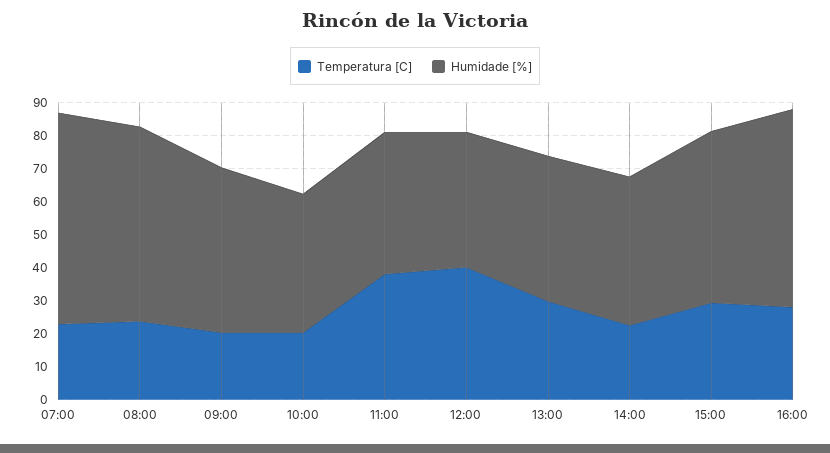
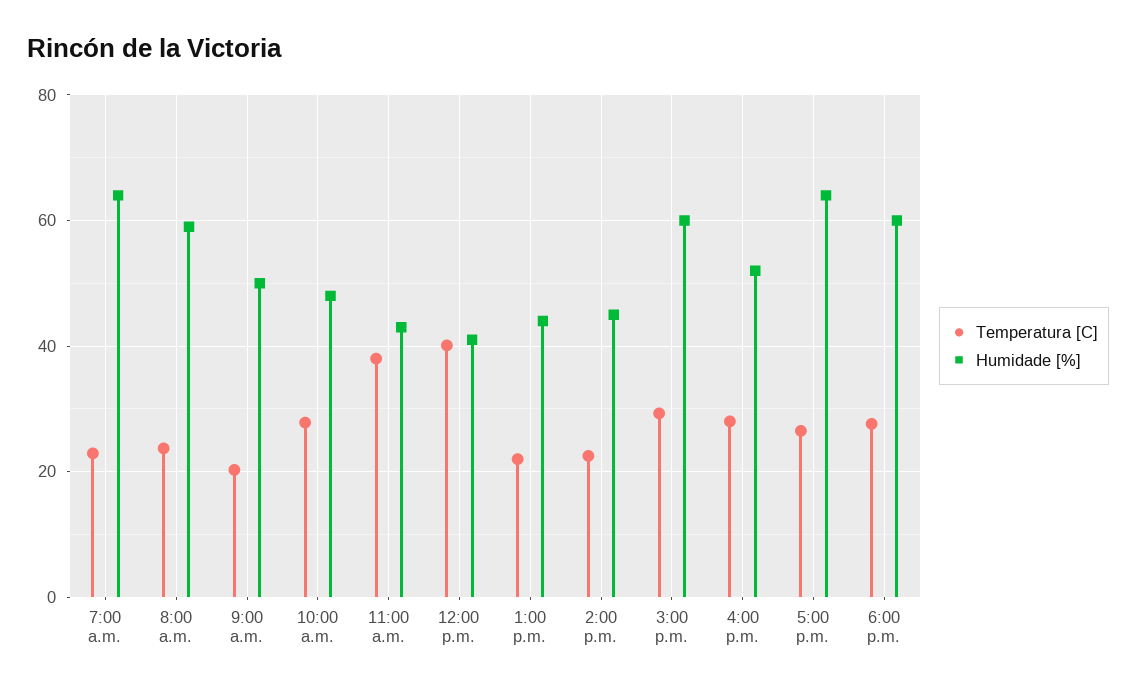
Temperatura [C], 10:00: 20 -> 28
Humidade [%], 10:00: 42.5 -> 48
Temperatura [C], 13:00: 30 -> 22
Humidade [%], 15:00: 52.5 -> 60
Humidade [%], 16:00: 60 -> 52
Temperatura [C], 5:00 p.m.: none -> 26
Humidade [%], 5:00 p.m.: none -> 64
Temperatura [C], 6:00 p.m.: none -> 28
Humidade [%], 6:00 p.m.: none -> 60

